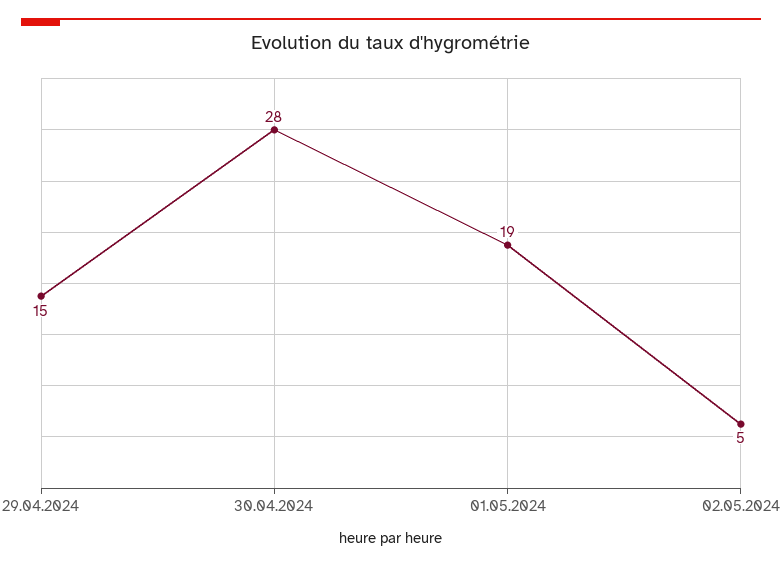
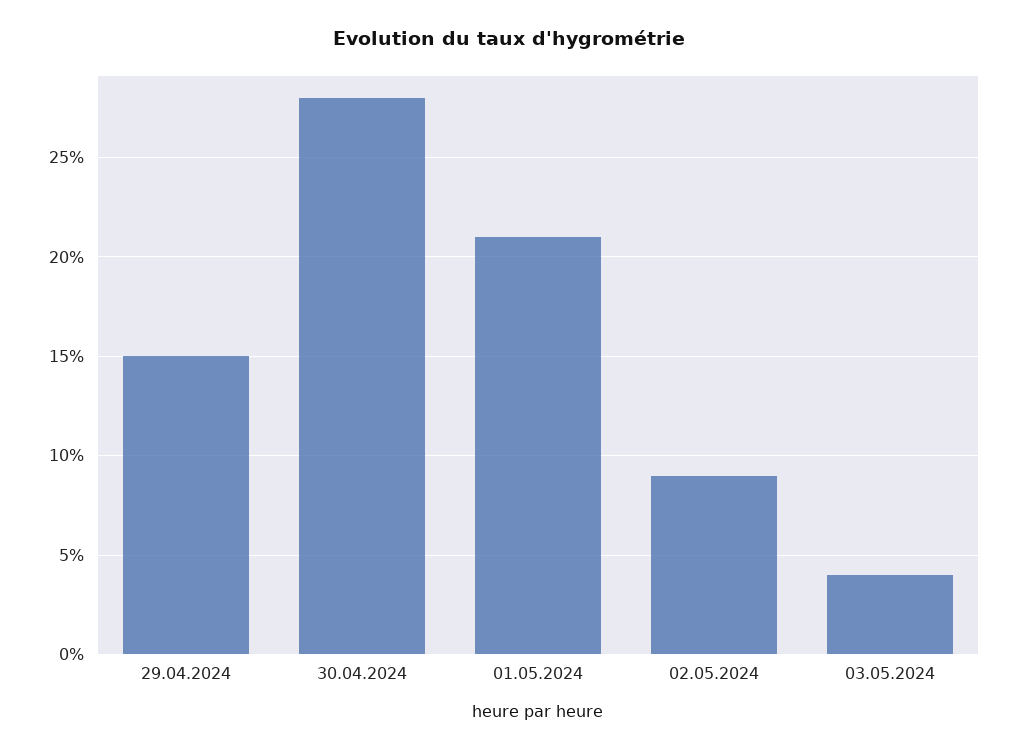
01.05.2024: 19 -> 21
02.05.2024: 5 -> 9
03.05.2024: none -> 4

